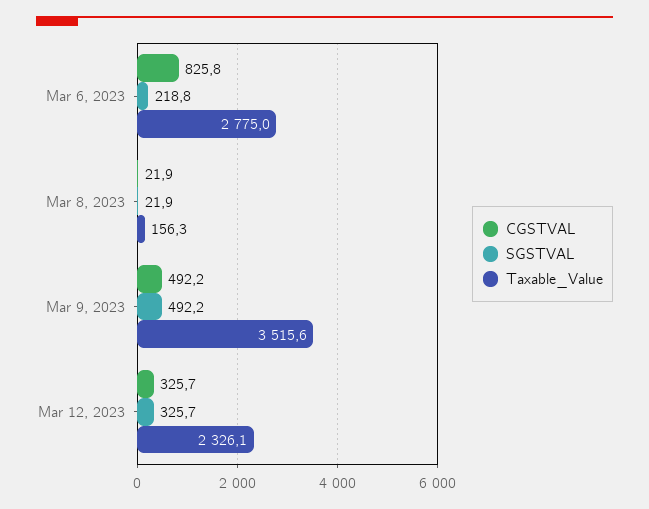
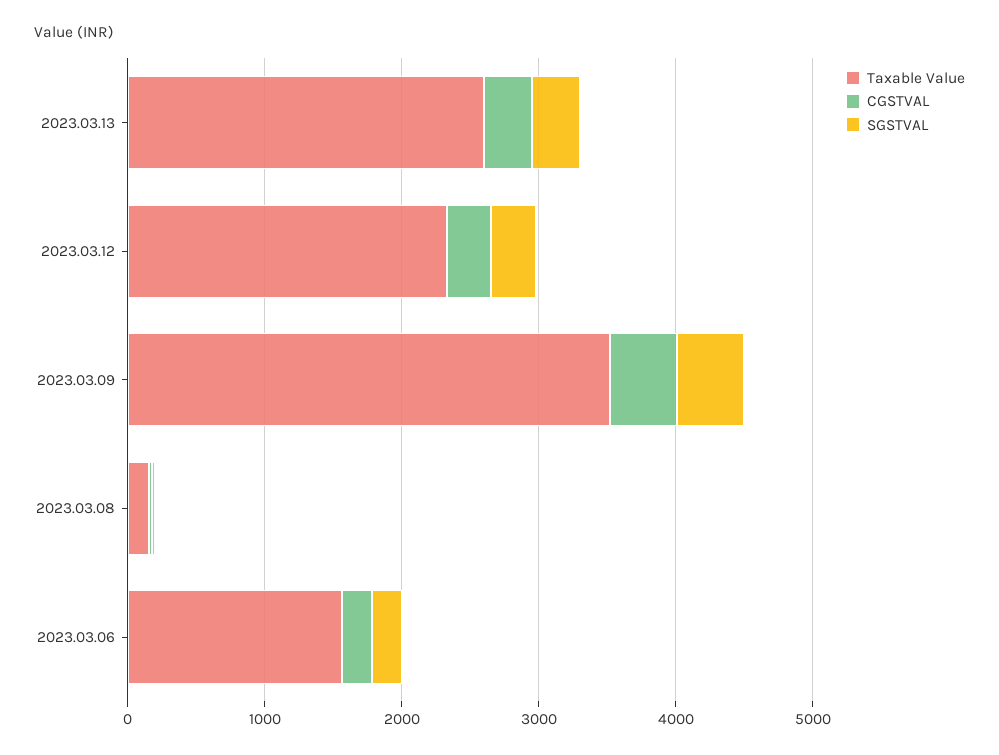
CGSTVAL, Mar 6, 2023: 825.8 -> 200
Taxable_Value, Mar 6, 2023: 2775 -> 1600
Taxable_Value, 2023.03.13: none -> 2600
CGSTVAL, 2023.03.13: none -> 400
SGSTVAL, 2023.03.13: none -> 400

